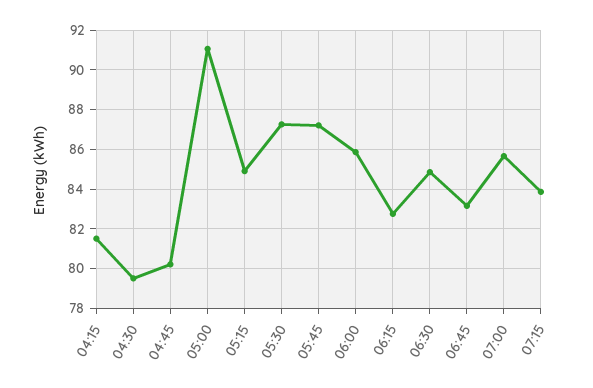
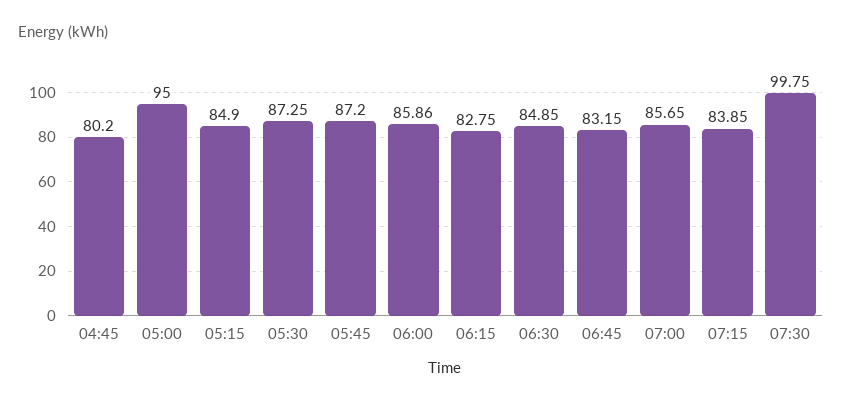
04:15: 81.5 -> none
04:30: 79.5 -> none
05:00: 91 -> 95
07:30: none -> 99.75

